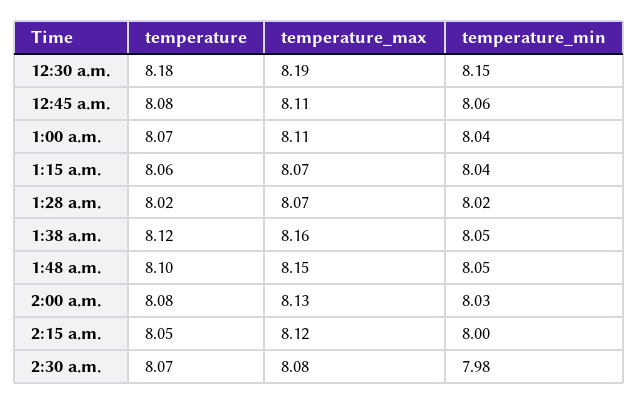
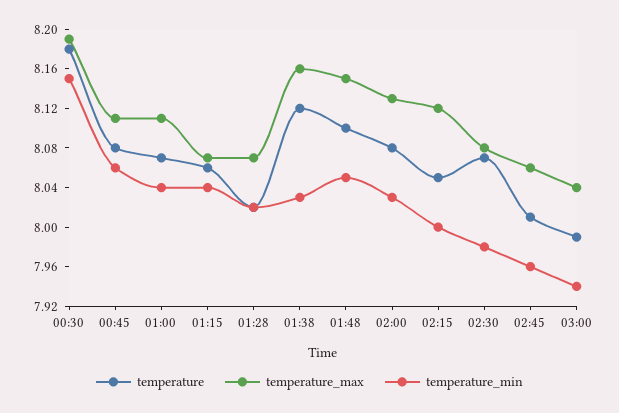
temperature_min, 1:38 a.m.: 8.05 -> 8.03
temperature, 02:45: none -> 8.01
temperature_max, 02:45: none -> 8.06
temperature_min, 02:45: none -> 7.96
temperature, 03:00: none -> 7.99
temperature_max, 03:00: none -> 8.04
temperature_min, 03:00: none -> 7.94

